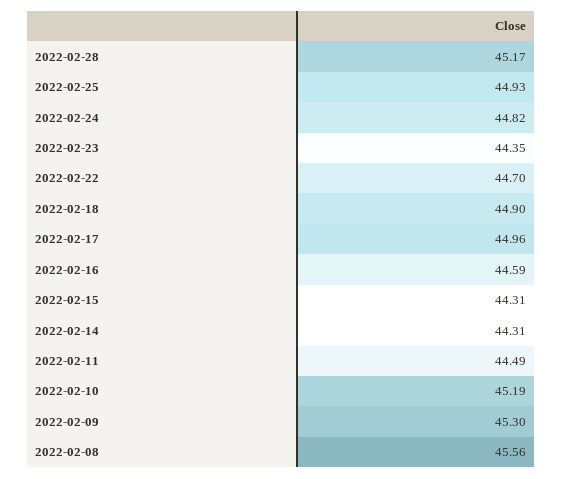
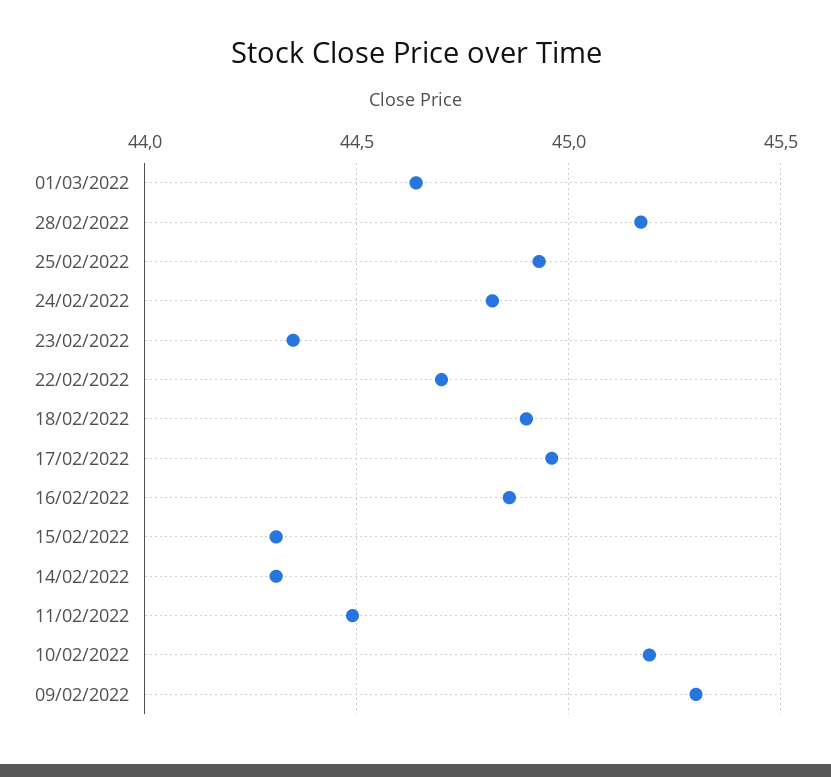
2022-02-16: 44.59 -> 44.85
2022-02-08: 45.56 -> none
01/03/2022: none -> 44.65

